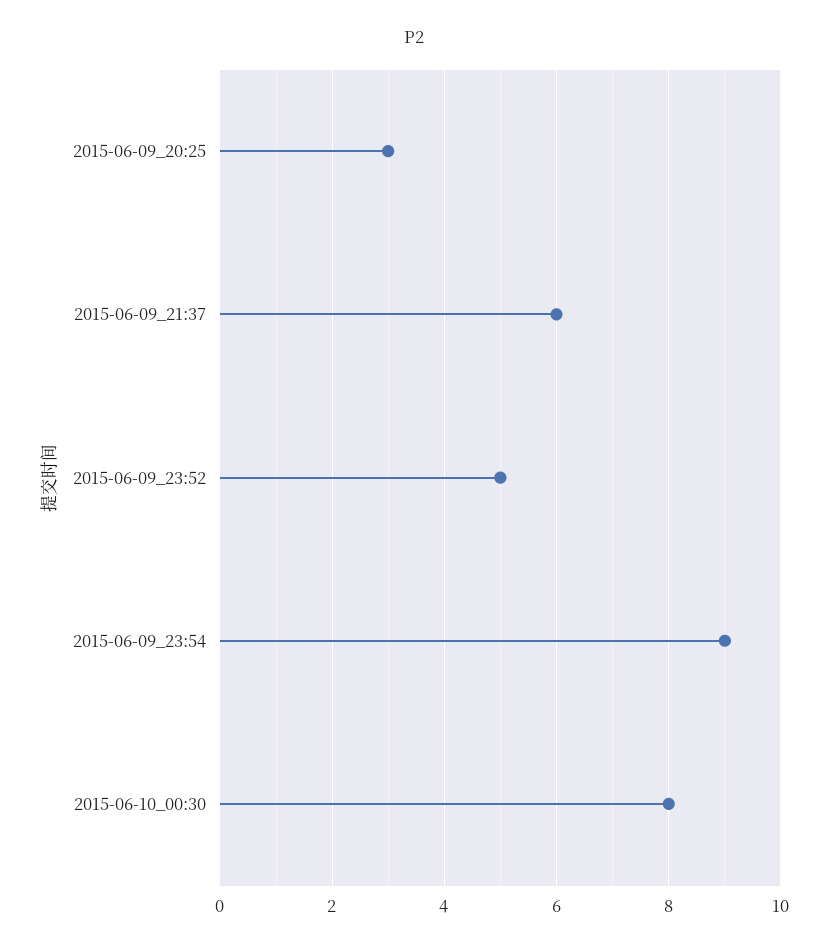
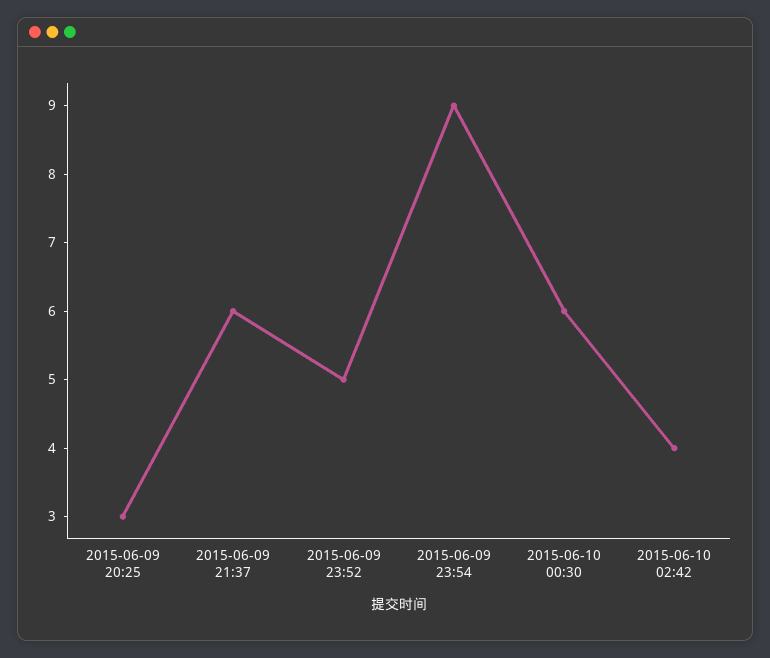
2015-06-10_00:30: 8 -> 6
2015-06-10 02:42: none -> 4

